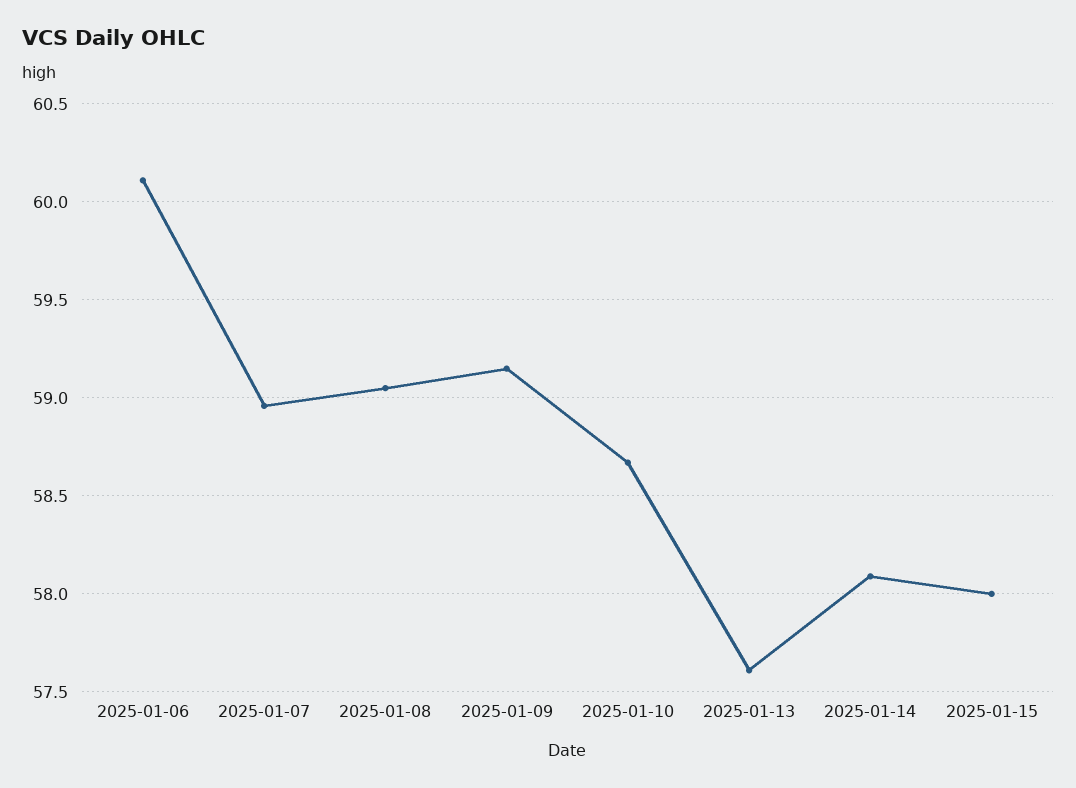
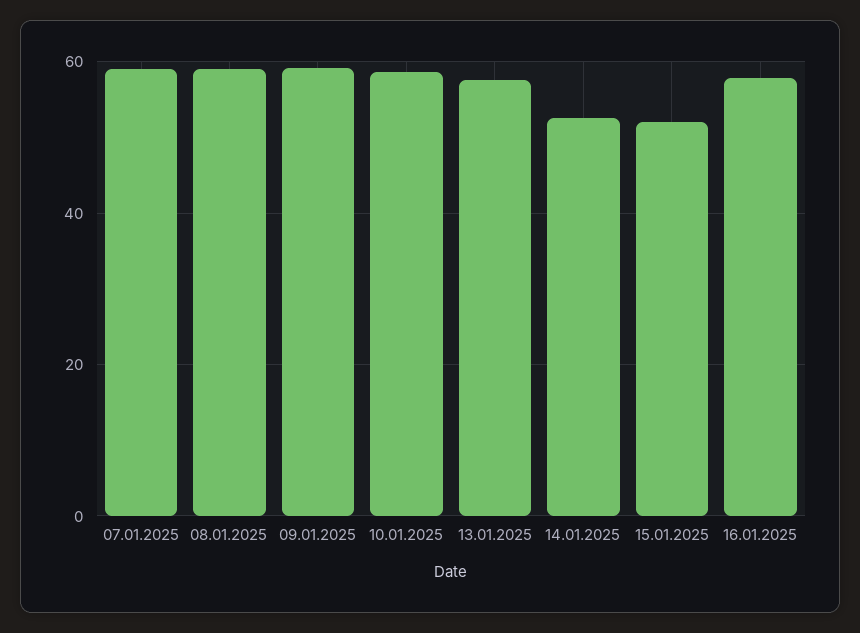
2025-01-06: 60.1 -> none
2025-01-14: 58.1 -> 52
2025-01-15: 58 -> 52
16.01.2025: none -> 58

